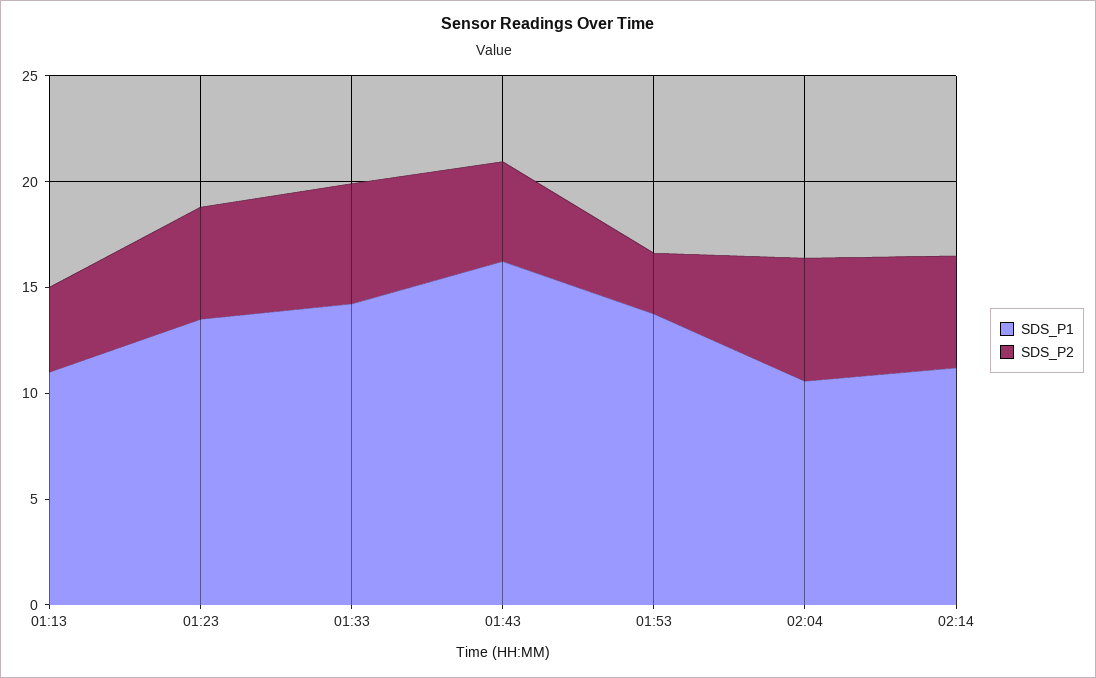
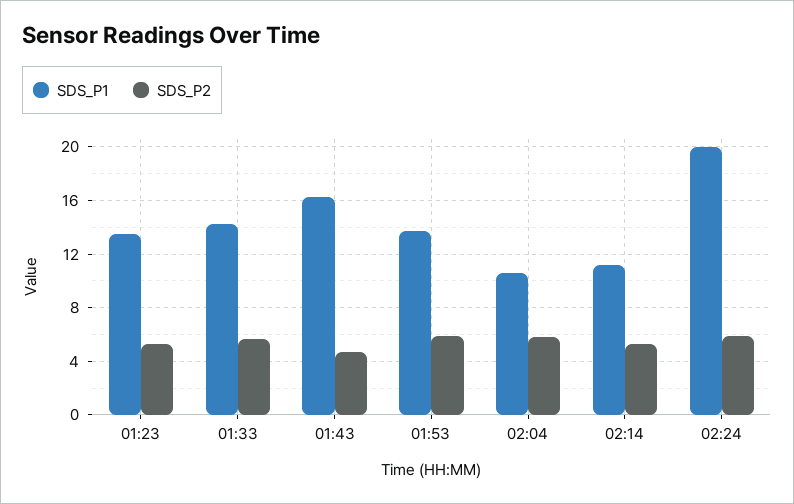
SDS_P1, 01:13: 11 -> none
SDS_P2, 01:13: 4 -> none
SDS_P2, 01:53: 3 -> 6
SDS_P1, 02:24: none -> 20
SDS_P2, 02:24: none -> 6

